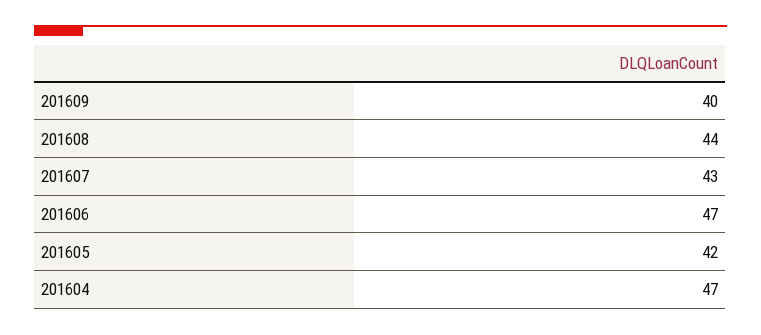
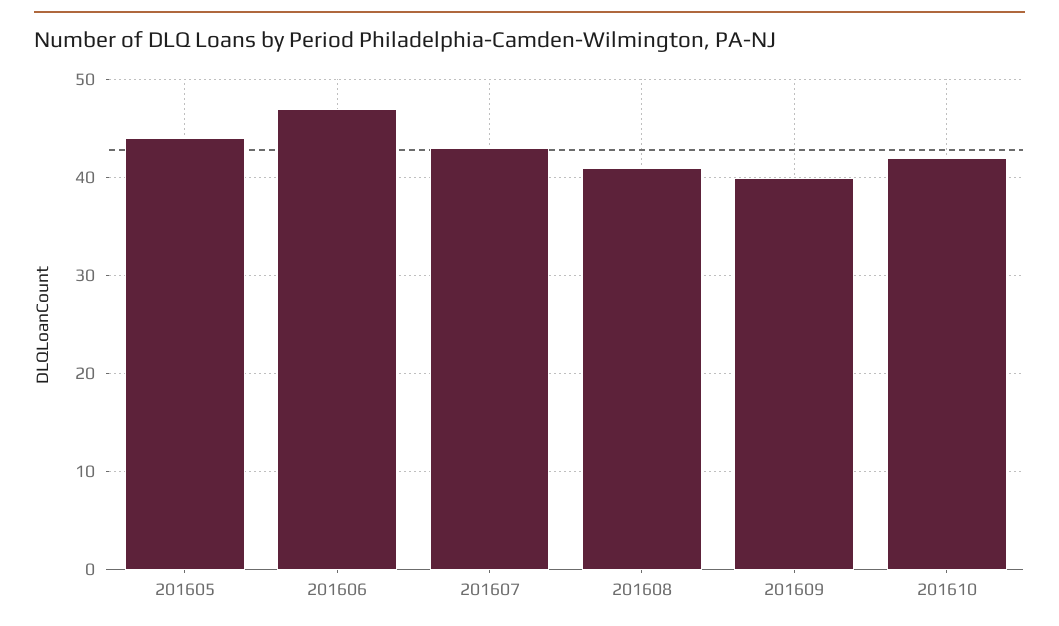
201608: 44 -> 41
201605: 42 -> 44
201604: 47 -> none
201610: none -> 42

